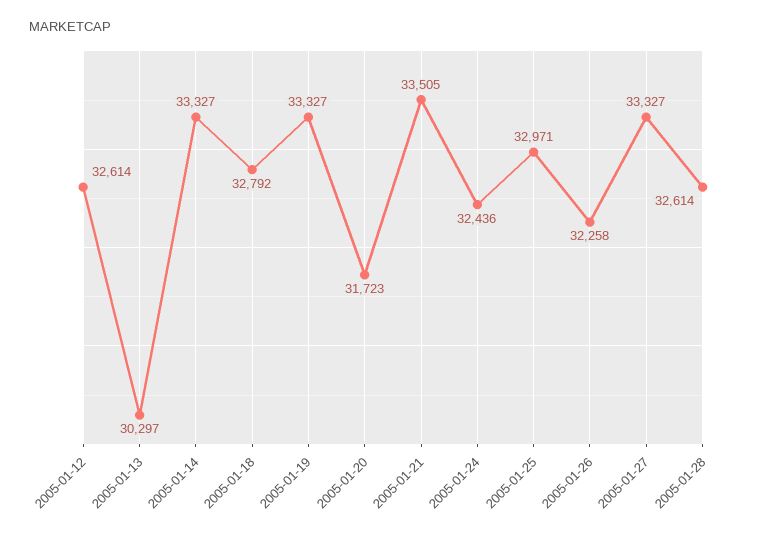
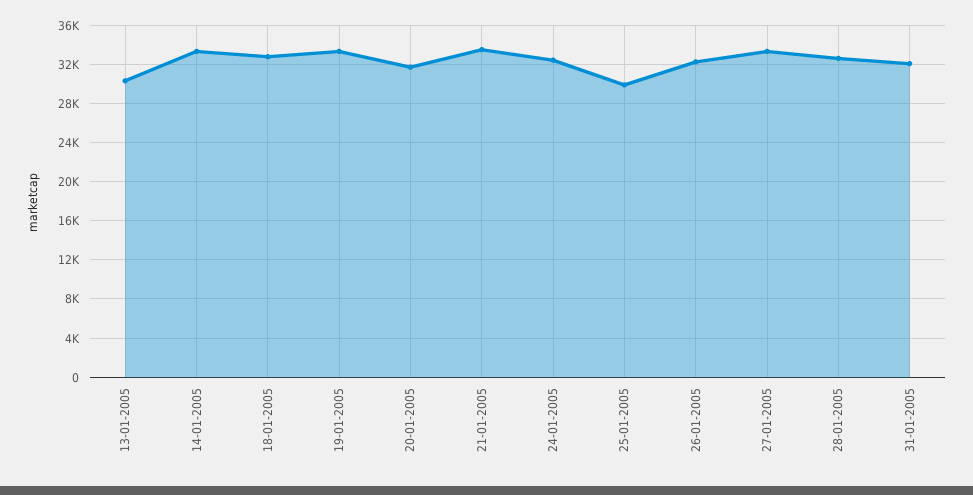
2005-01-12: 32614 -> none
2005-01-25: 32971 -> 30000
31-01-2005: none -> 32000

